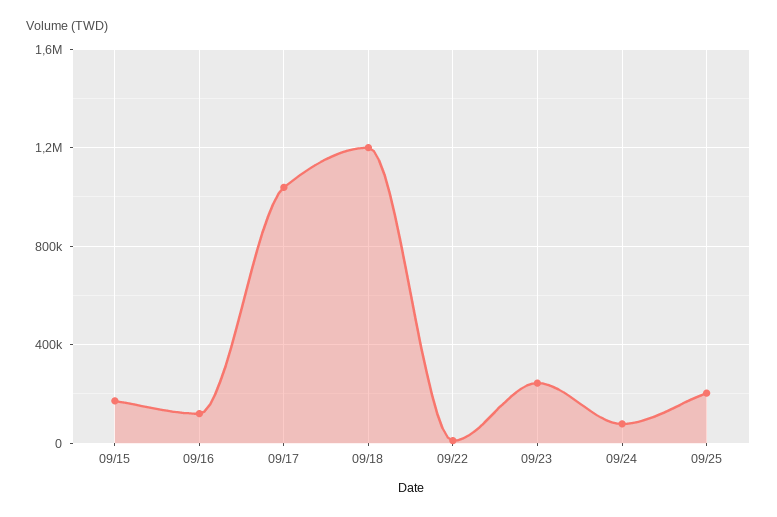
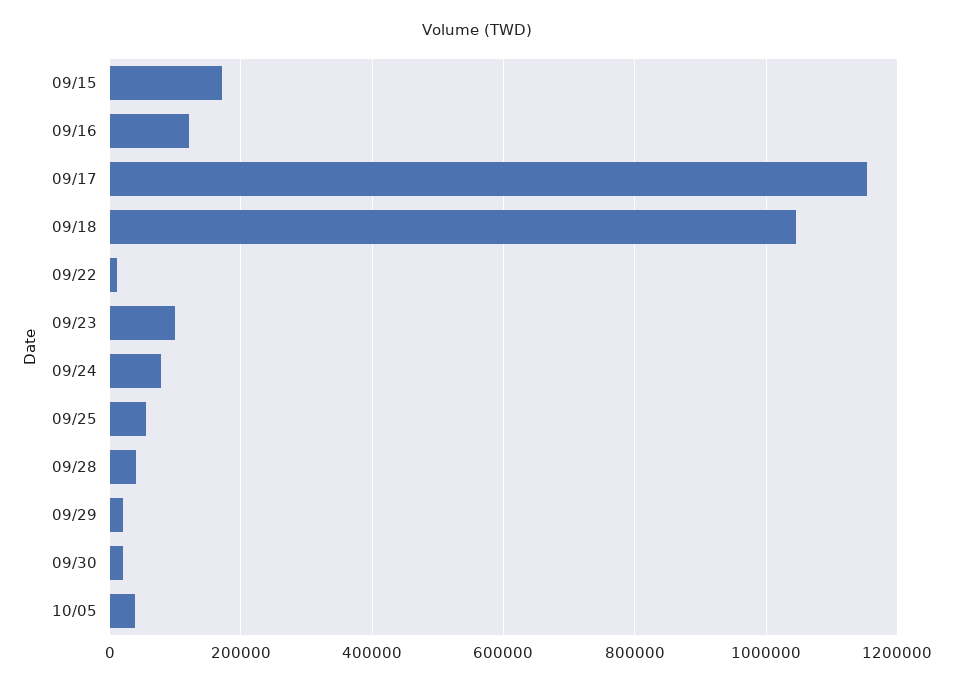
09/17: 1050000 -> 1160000
09/18: 1200000 -> 1040000
09/23: 250000 -> 100000
09/25: 200000 -> 60000
09/28: none -> 40000
09/29: none -> 20000
09/30: none -> 20000
10/05: none -> 40000

